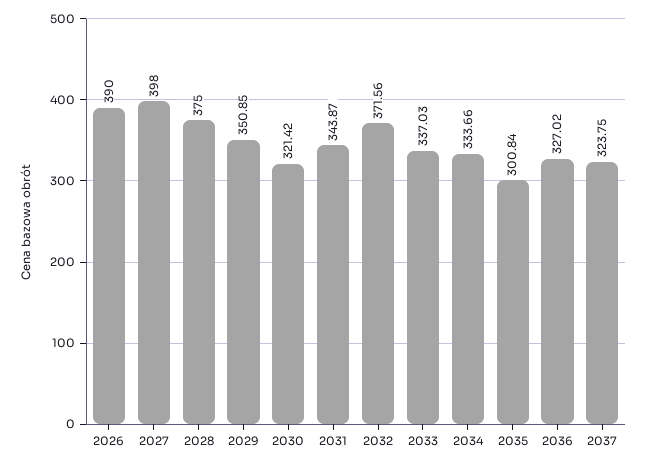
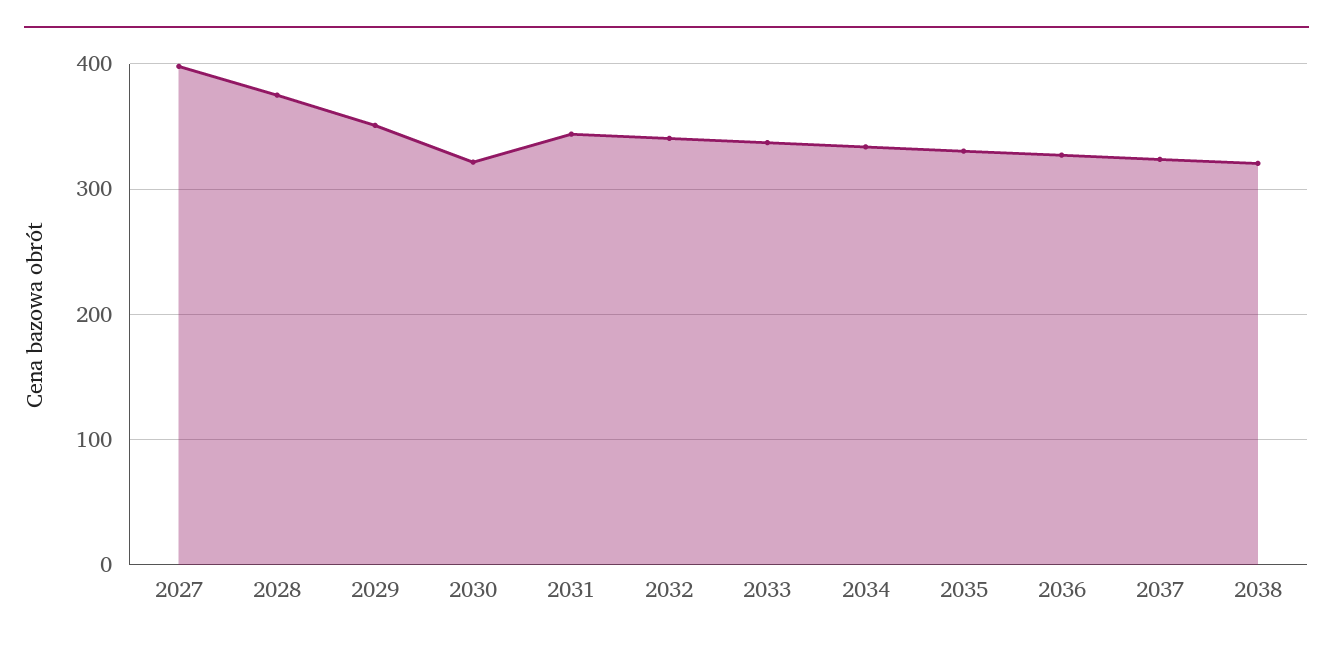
2026: 390 -> none
2032: 371.56 -> 340
2035: 300.84 -> 330
2038: none -> 320

